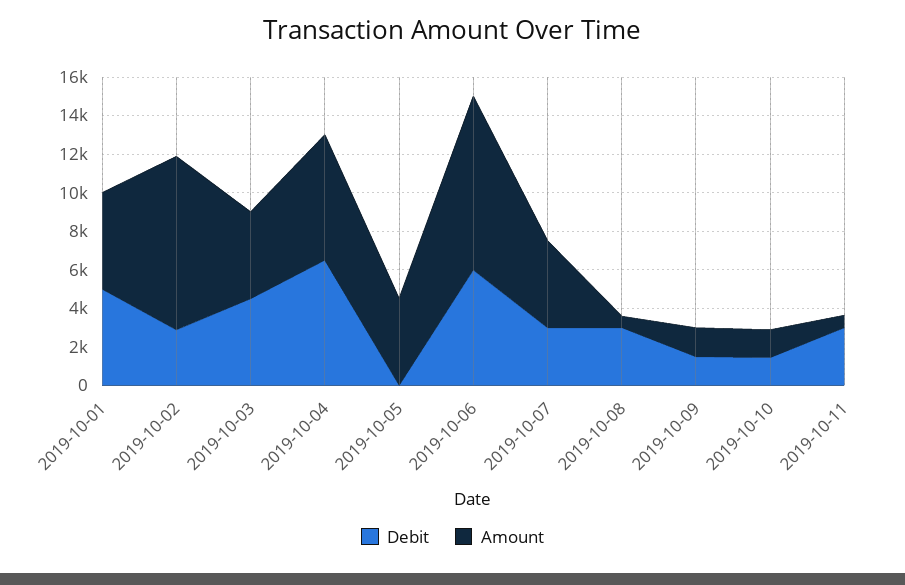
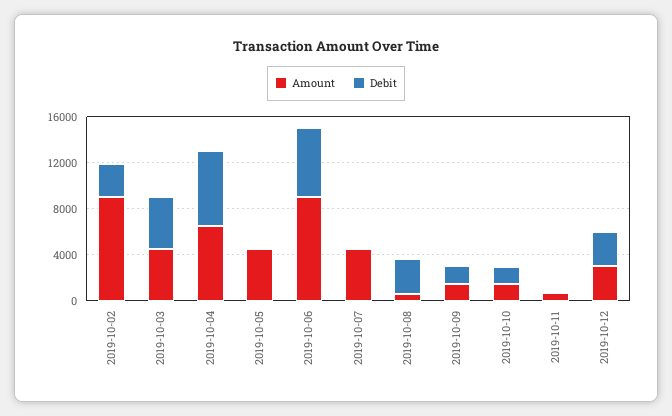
Debit, 2019-10-01: 5000 -> none
Amount, 2019-10-01: 5000 -> none
Debit, 2019-10-07: 3000 -> 0
Debit, 2019-10-11: 3000 -> 0
Amount, 2019-10-12: none -> 3000
Debit, 2019-10-12: none -> 3000

